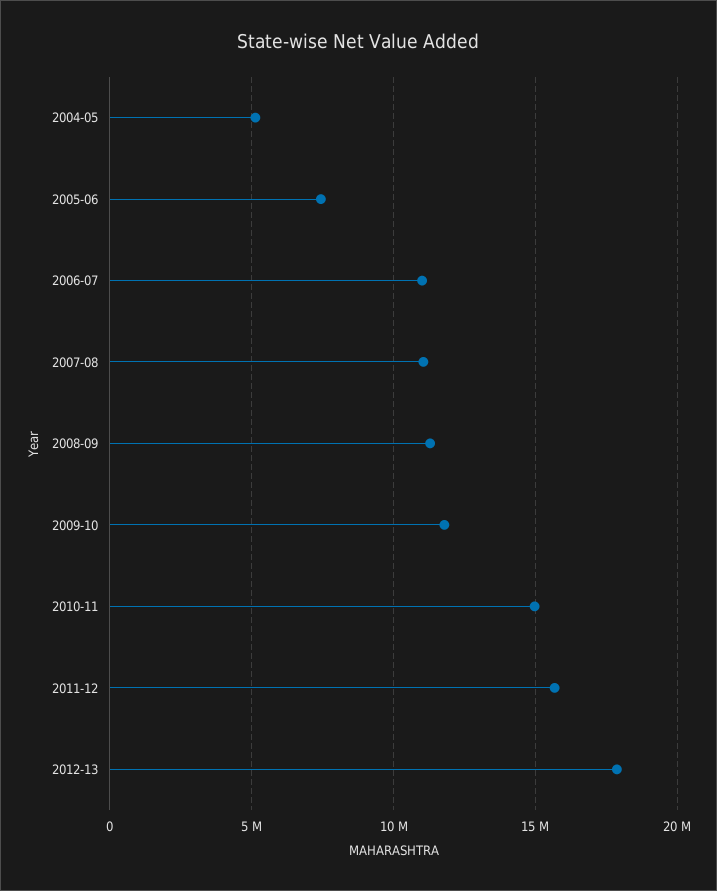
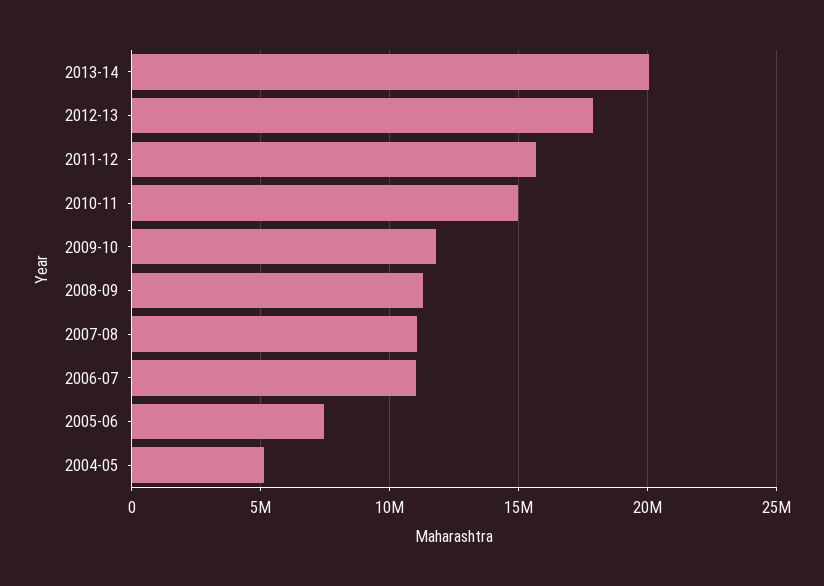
2013-14: none -> 20000000

